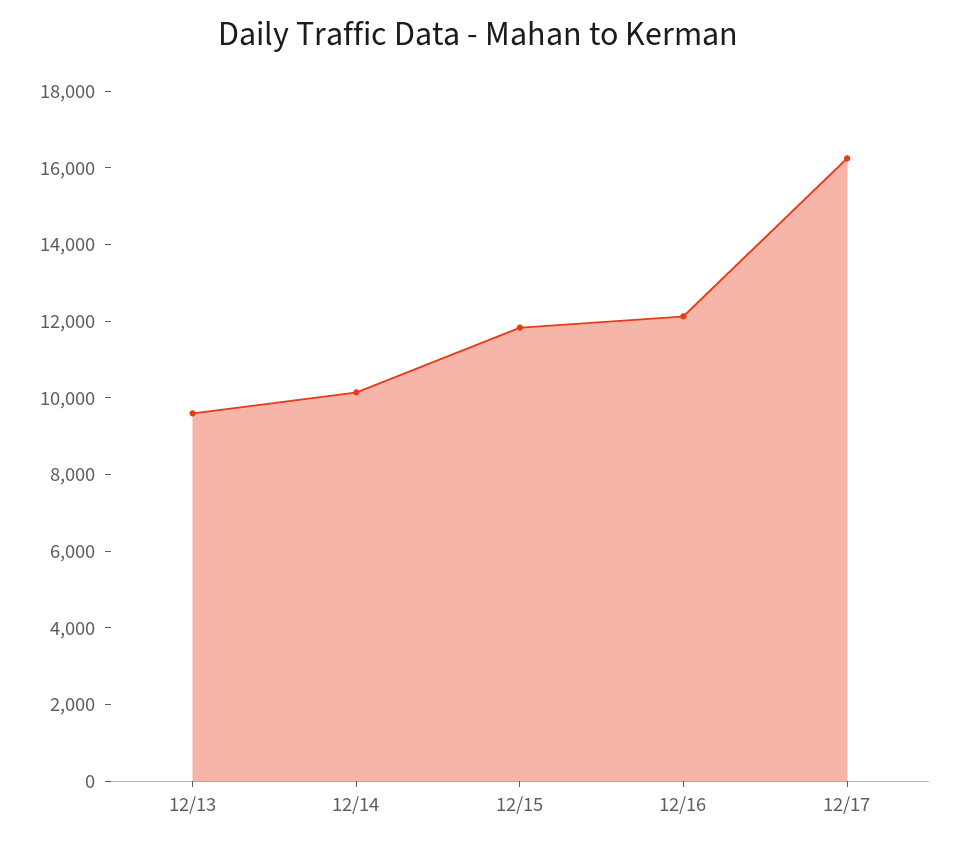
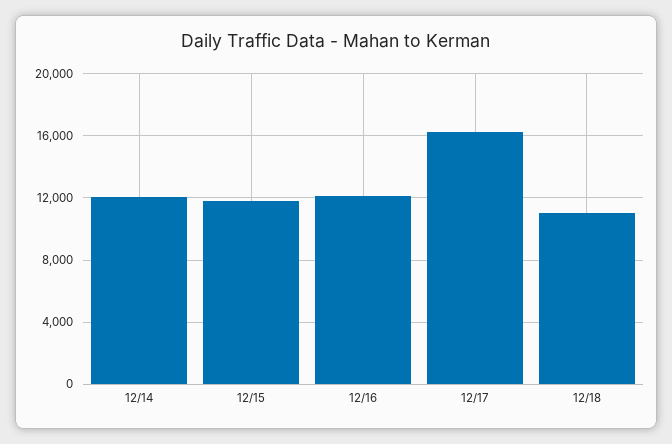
12/13: 9500 -> none
12/14: 10000 -> 12000
12/18: none -> 11000

